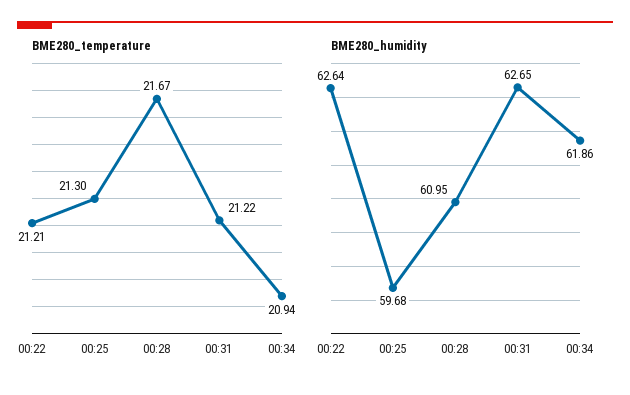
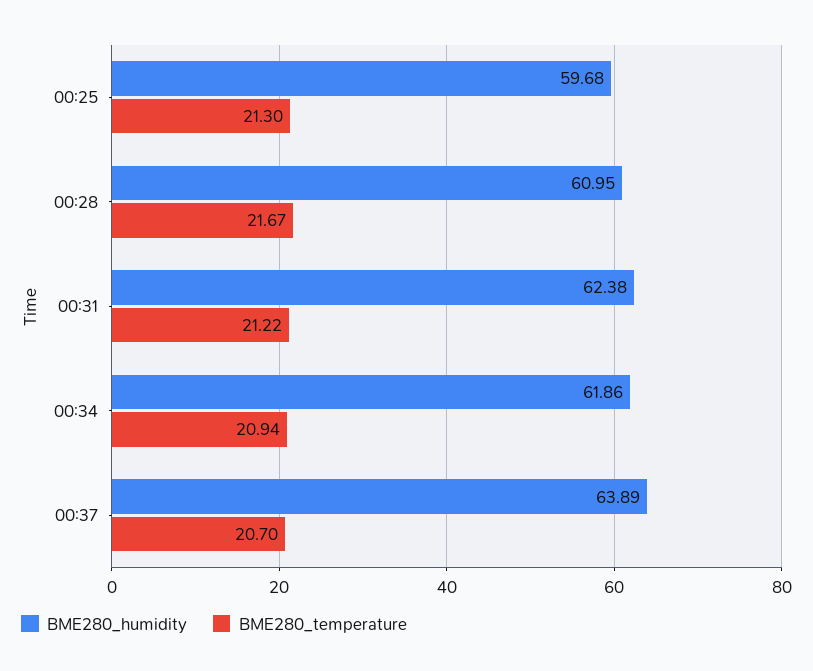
BME280_temperature, 00:22: 21.21 -> none
BME280_humidity, 00:22: 62.64 -> none
BME280_humidity, 00:31: 62.65 -> 62.38
BME280_humidity, 00:37: none -> 63.89
BME280_temperature, 00:37: none -> 20.7

